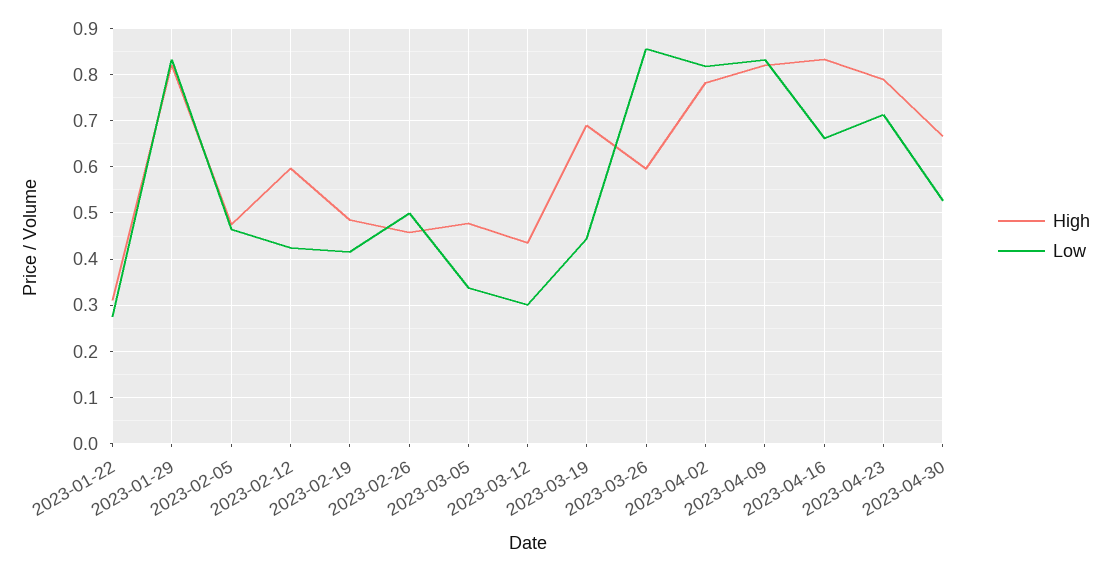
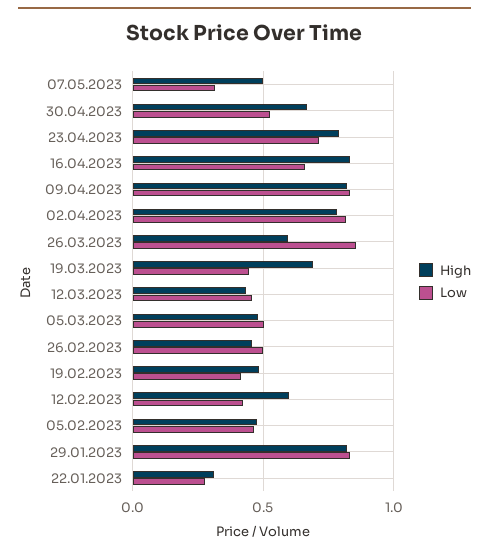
Low, 2023-03-05: 0.34 -> 0.5
Low, 2023-03-12: 0.3 -> 0.45
High, 07.05.2023: none -> 0.5
Low, 07.05.2023: none -> 0.3

